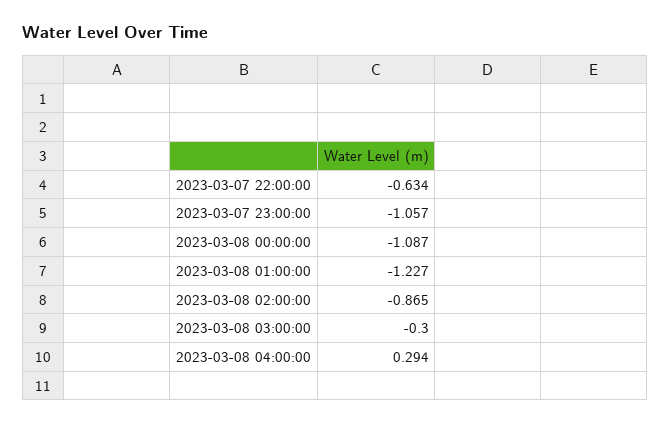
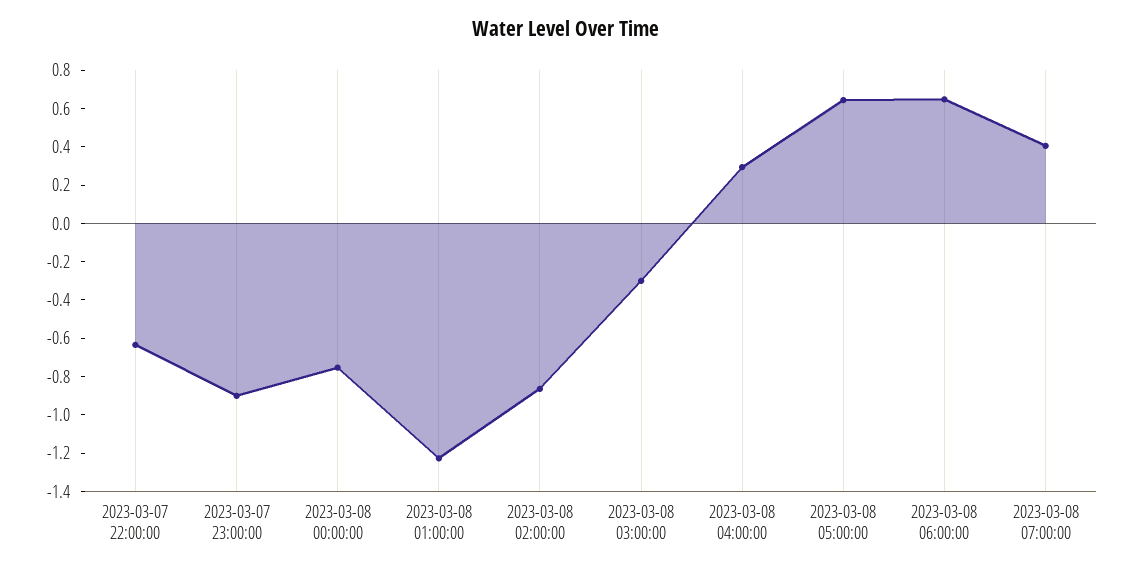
2023-03-07 23:00:00: -1.057 -> -0.9
2023-03-08 00:00:00: -1.087 -> -0.75
2023-03-08 05:00:00: none -> 0.65
2023-03-08 06:00:00: none -> 0.65
2023-03-08 07:00:00: none -> 0.4

